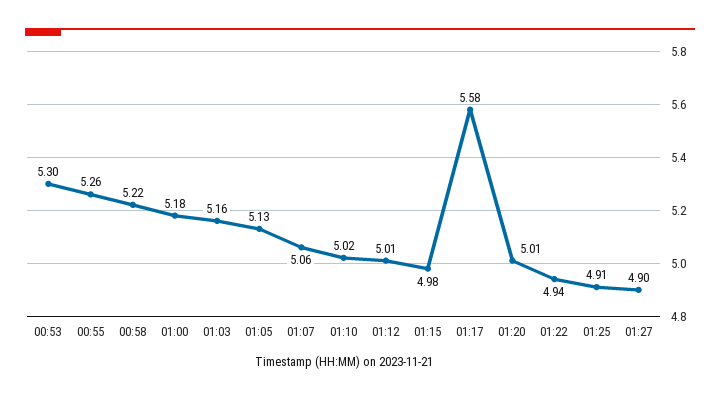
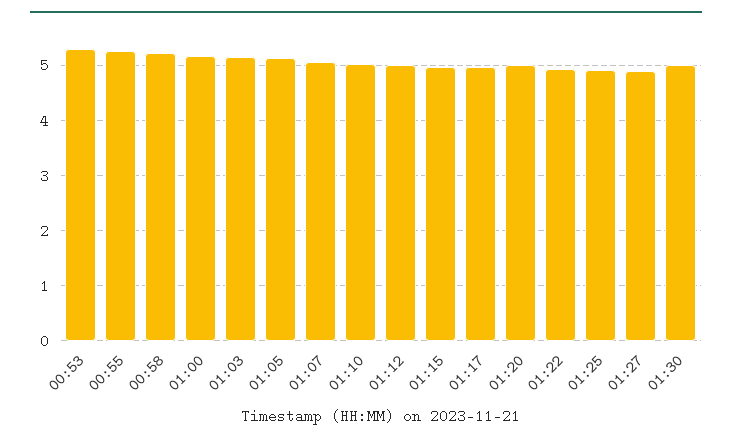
01:17: 5.58 -> 5
01:30: none -> 5

